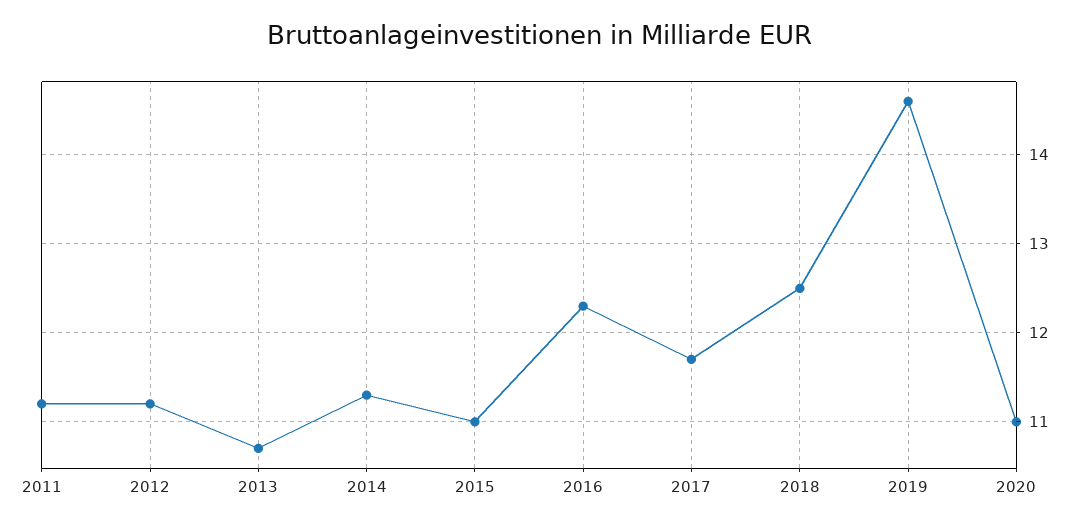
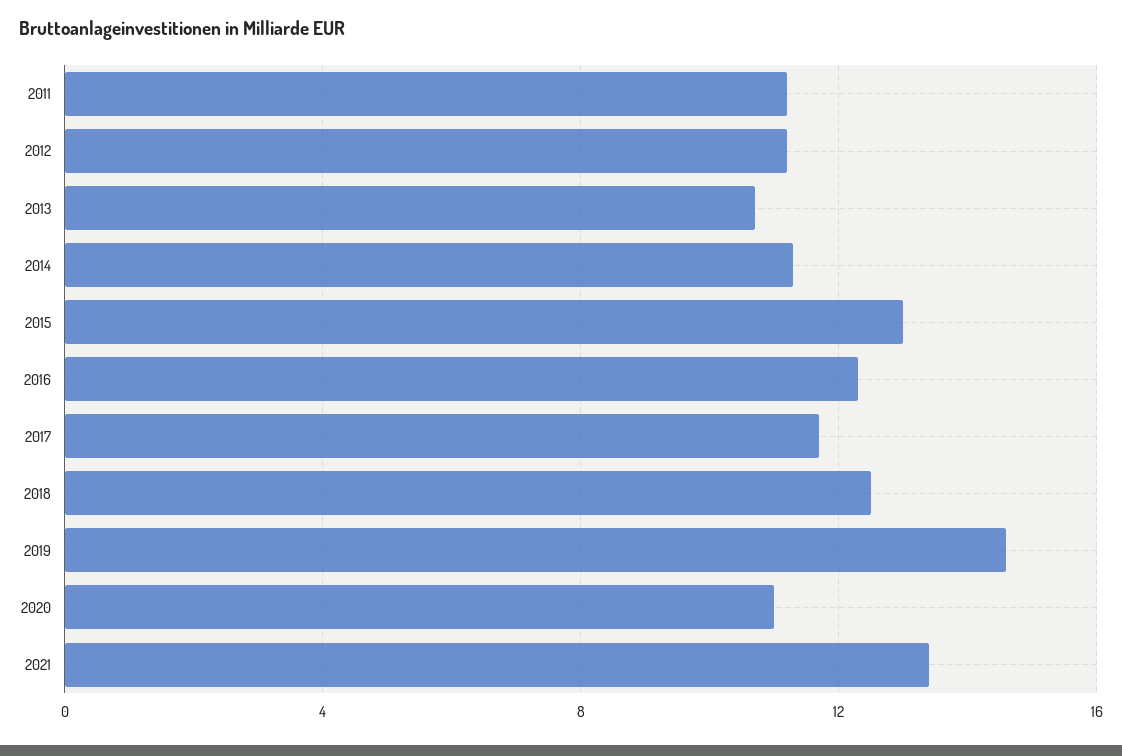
2015: 11 -> 13
2021: none -> 13.5

